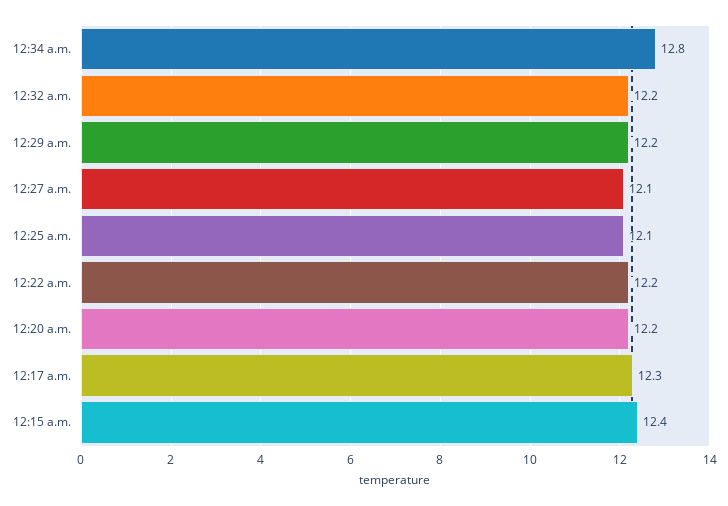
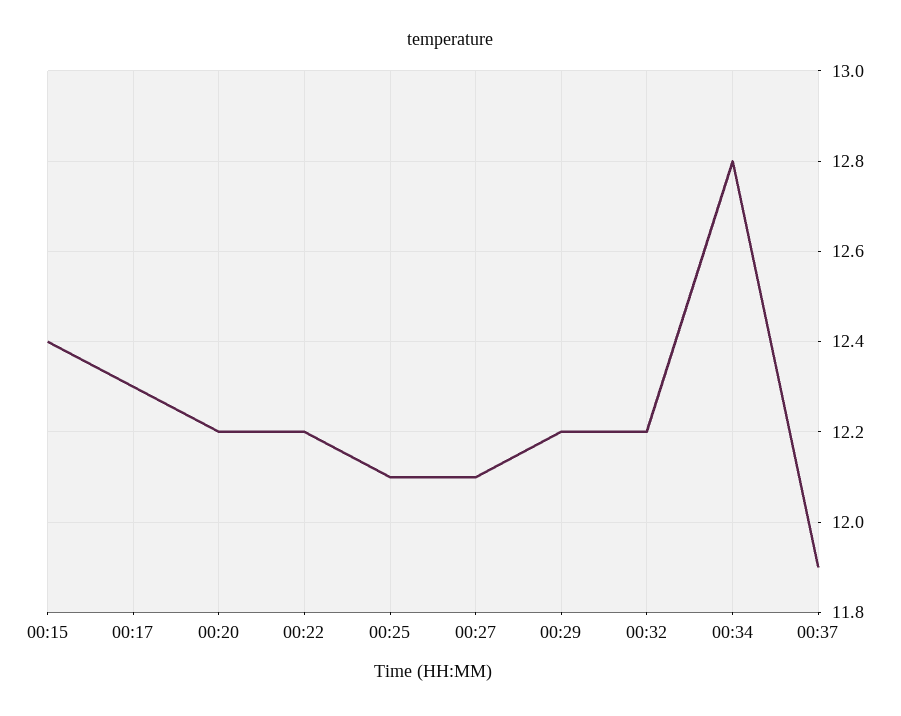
00:37: none -> 11.9

